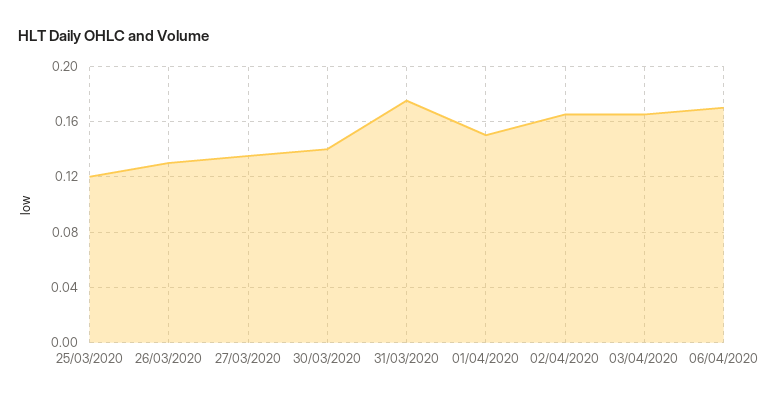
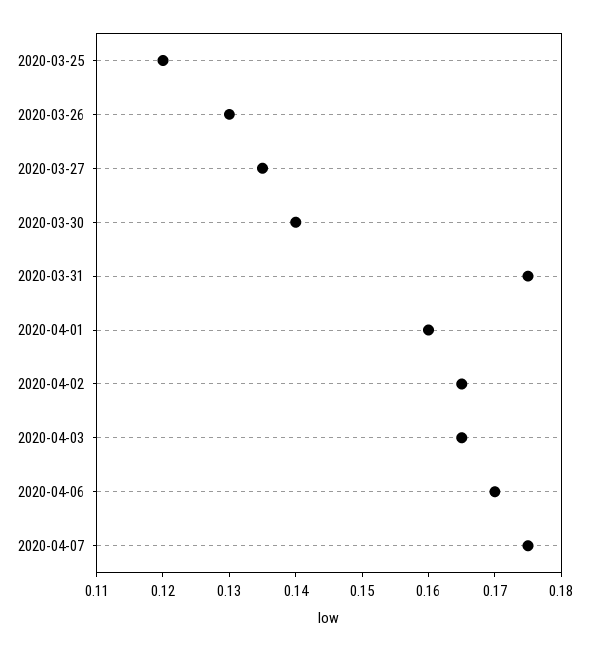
01/04/2020: 0.15 -> 0.16
2020-04-07: none -> 0.175

